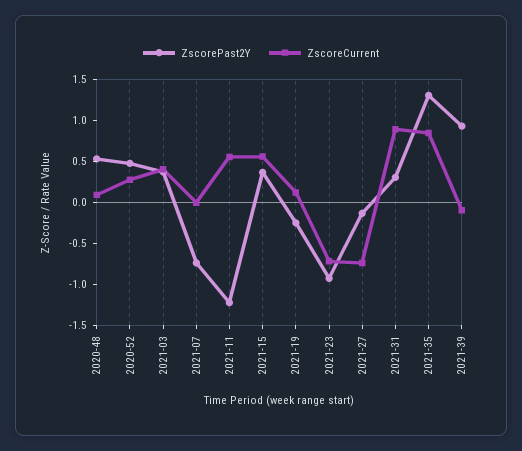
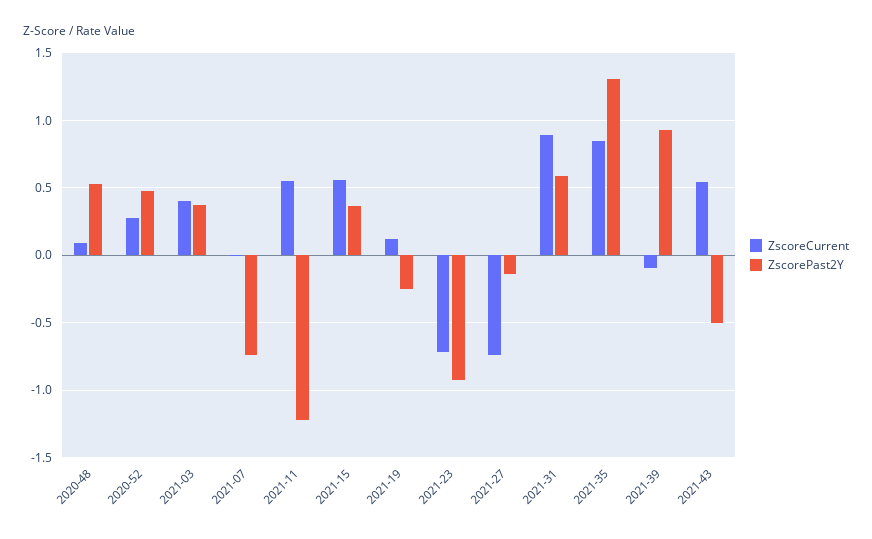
ZscorePast2Y, 2021-31: 0.3 -> 0.6
ZscoreCurrent, 2021-43: none -> 0.55
ZscorePast2Y, 2021-43: none -> -0.5

